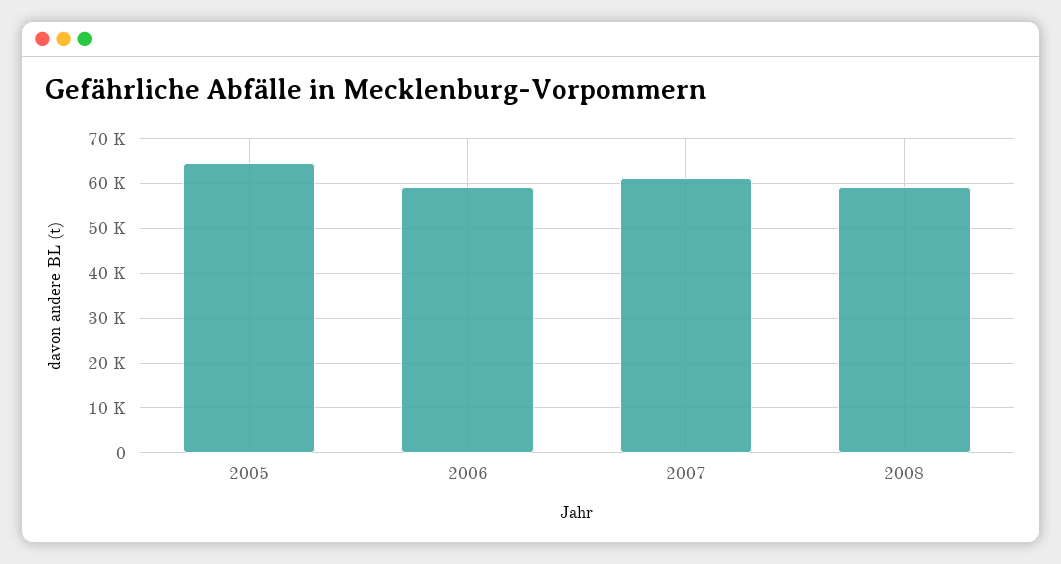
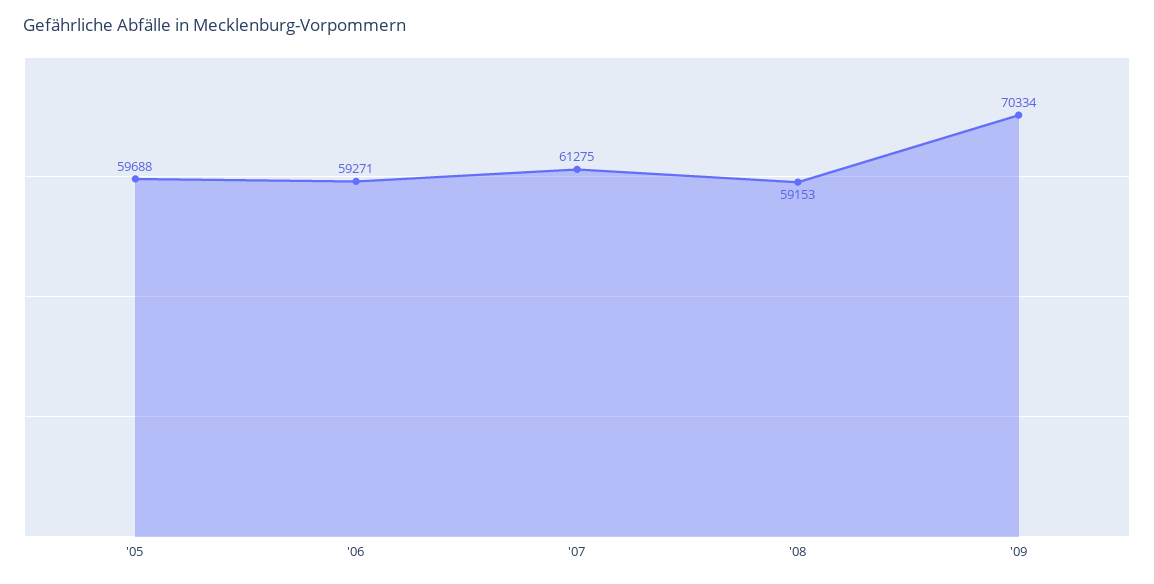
2005: 64000 -> 59688
'09: none -> 70334

